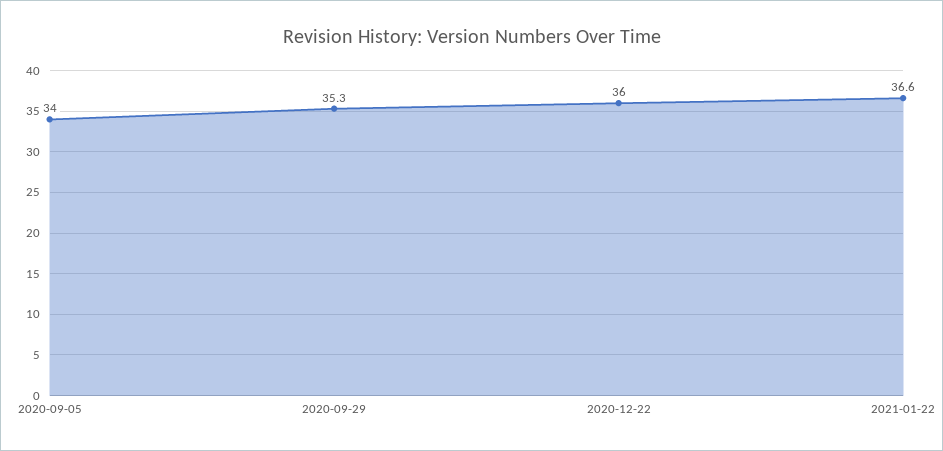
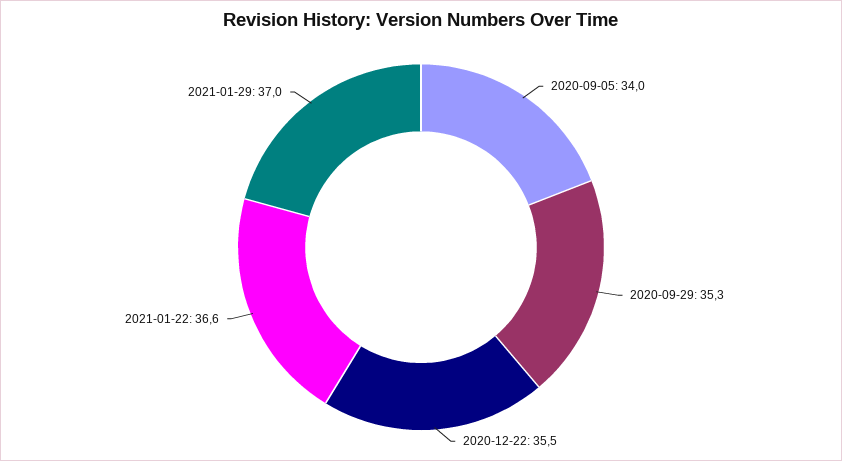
2020-12-22: 36 -> 35.5
2021-01-29: none -> 37

